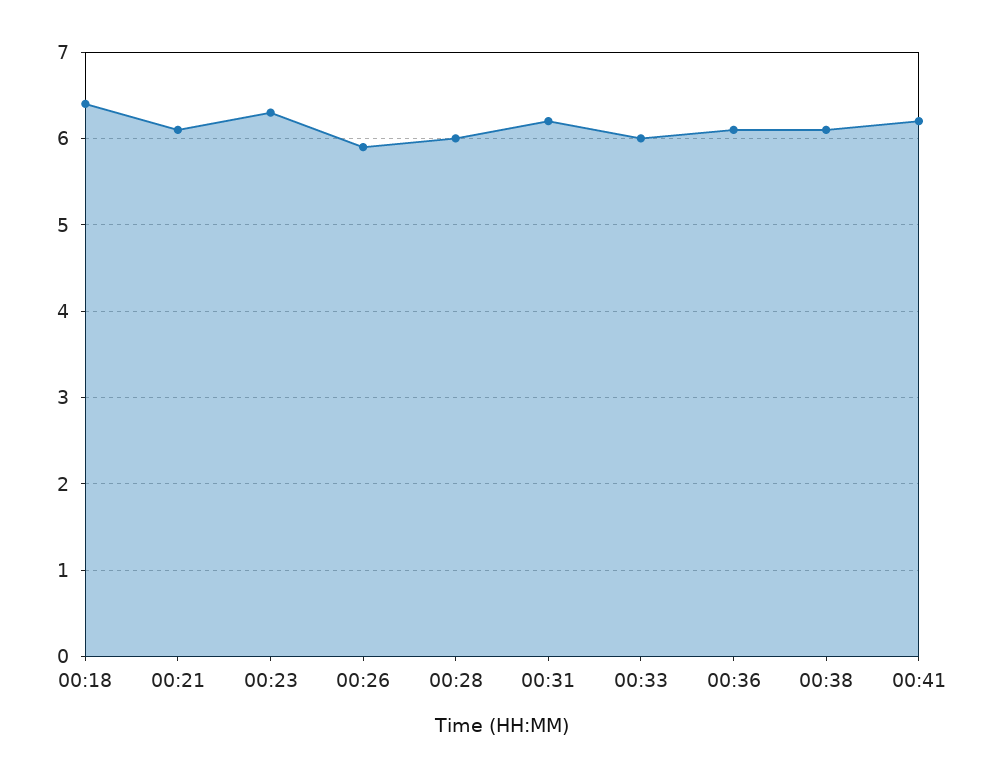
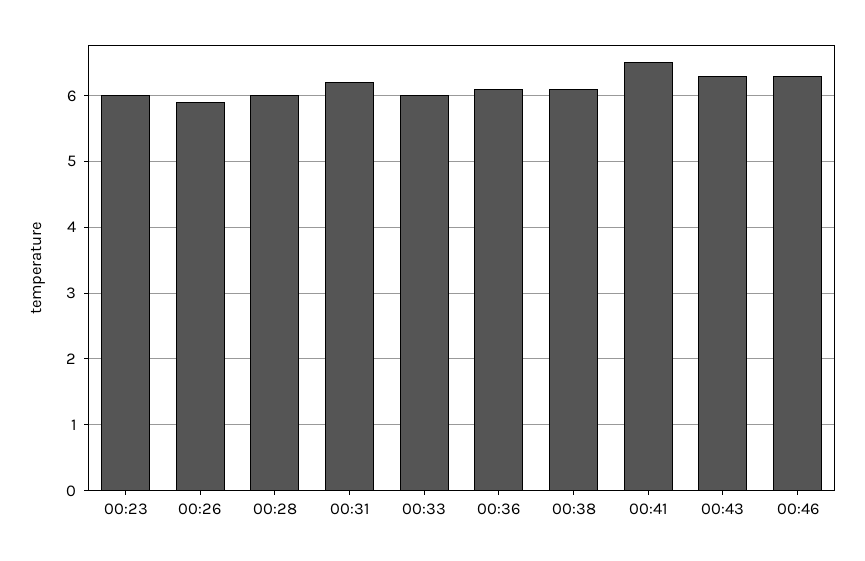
00:18: 6.4 -> none
00:21: 6.1 -> none
00:23: 6.3 -> 6
00:41: 6.2 -> 6.5
00:43: none -> 6.3
00:46: none -> 6.3

